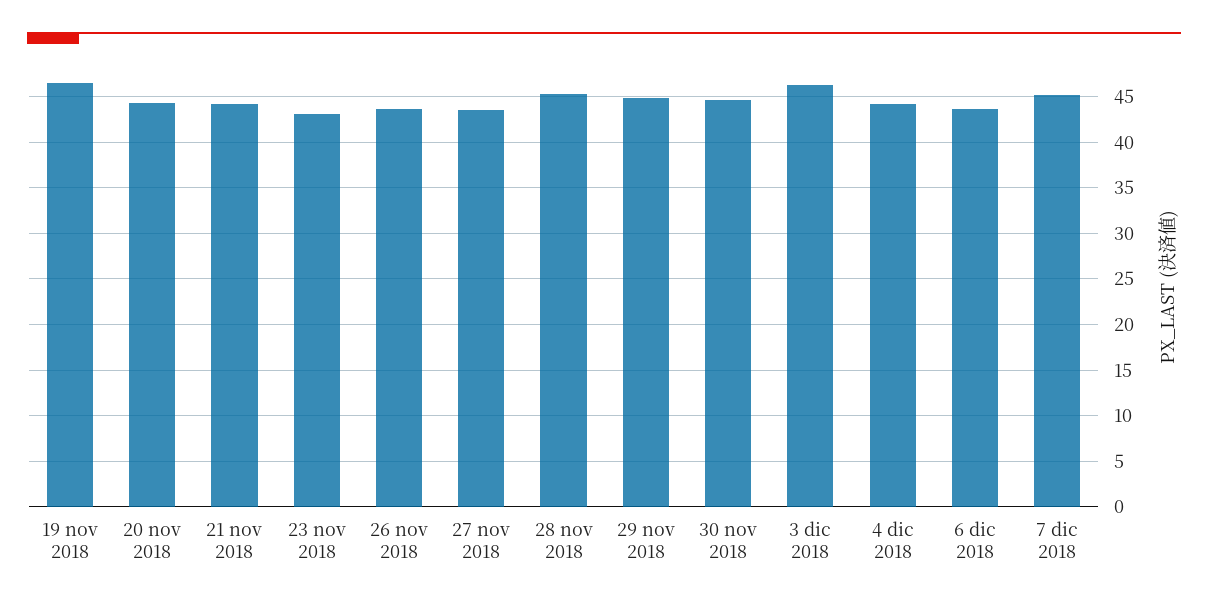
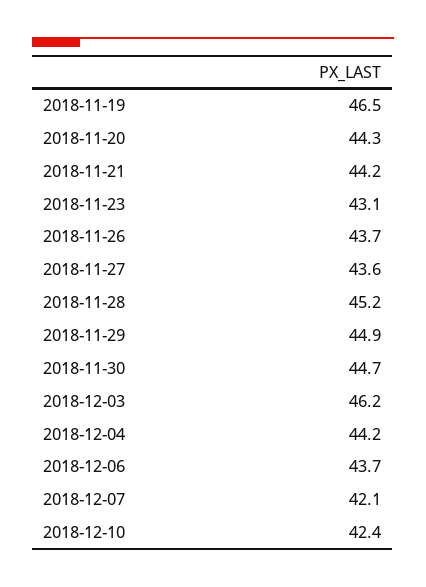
7 dic 2018: 45 -> 42.1
2018-12-10: none -> 42.4

